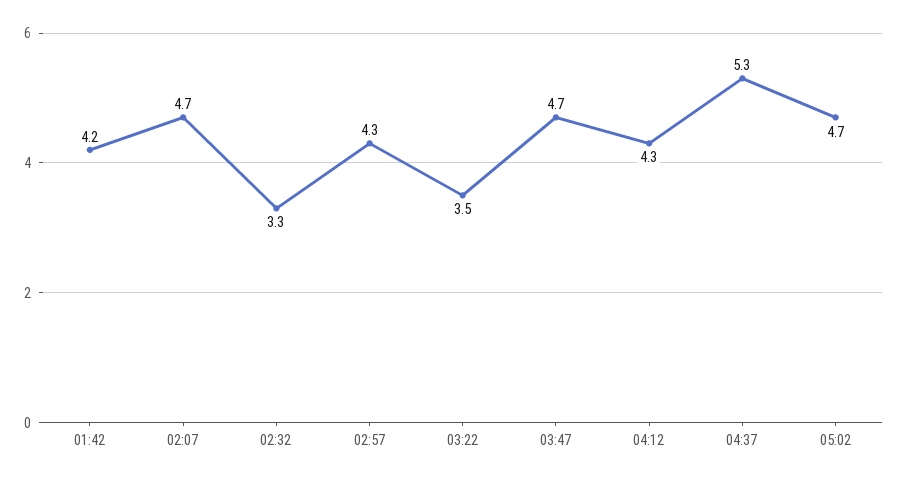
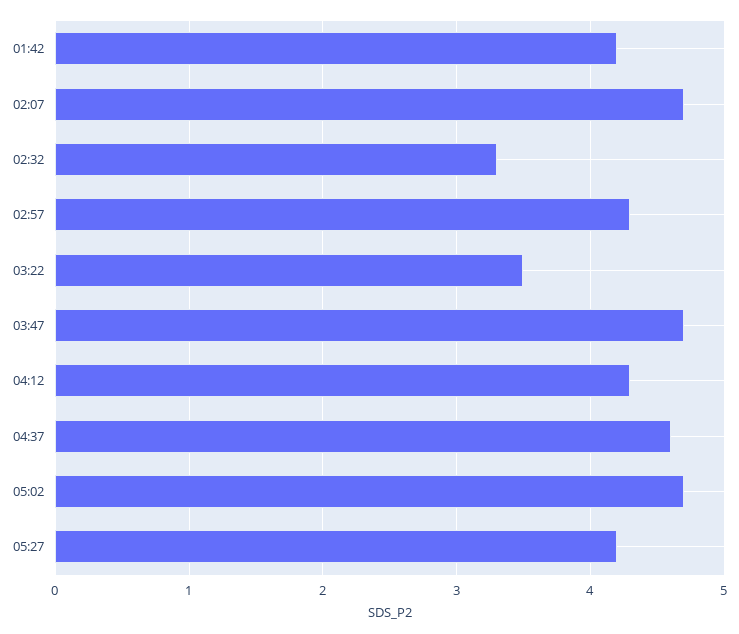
04:37: 5.3 -> 4.6
05:27: none -> 4.2

